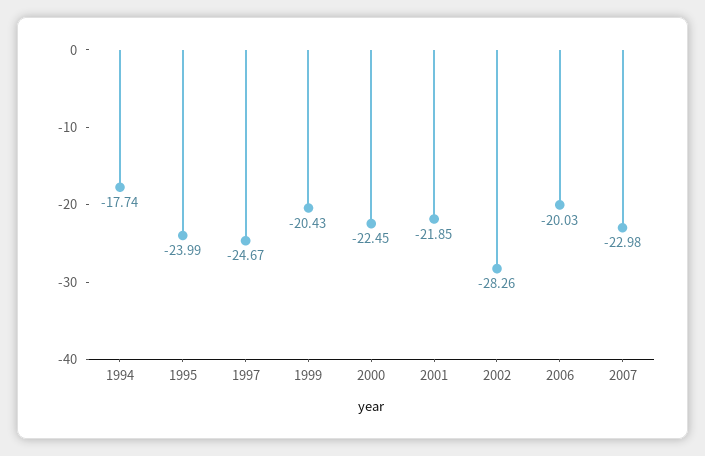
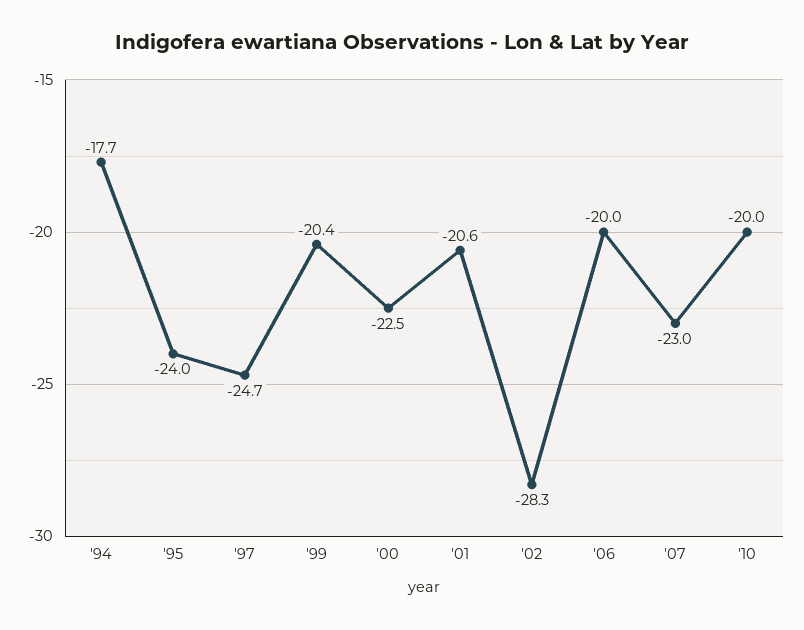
2001: -21.85 -> -20.6
'10: none -> -20

